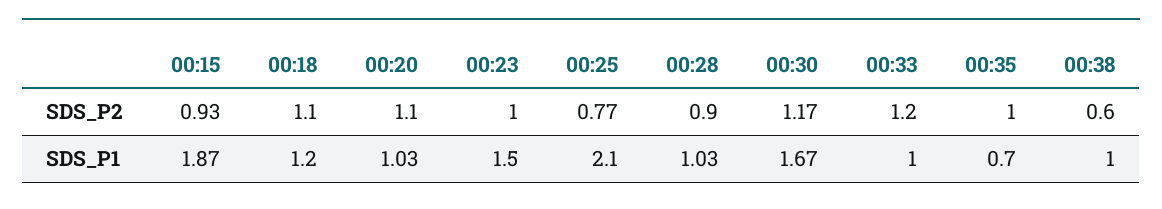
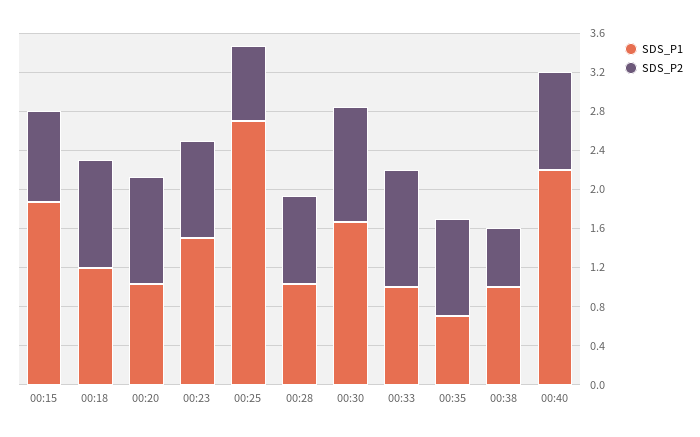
SDS_P1, 00:25: 2.1 -> 2.7
SDS_P1, 00:40: none -> 2.2
SDS_P2, 00:40: none -> 1

